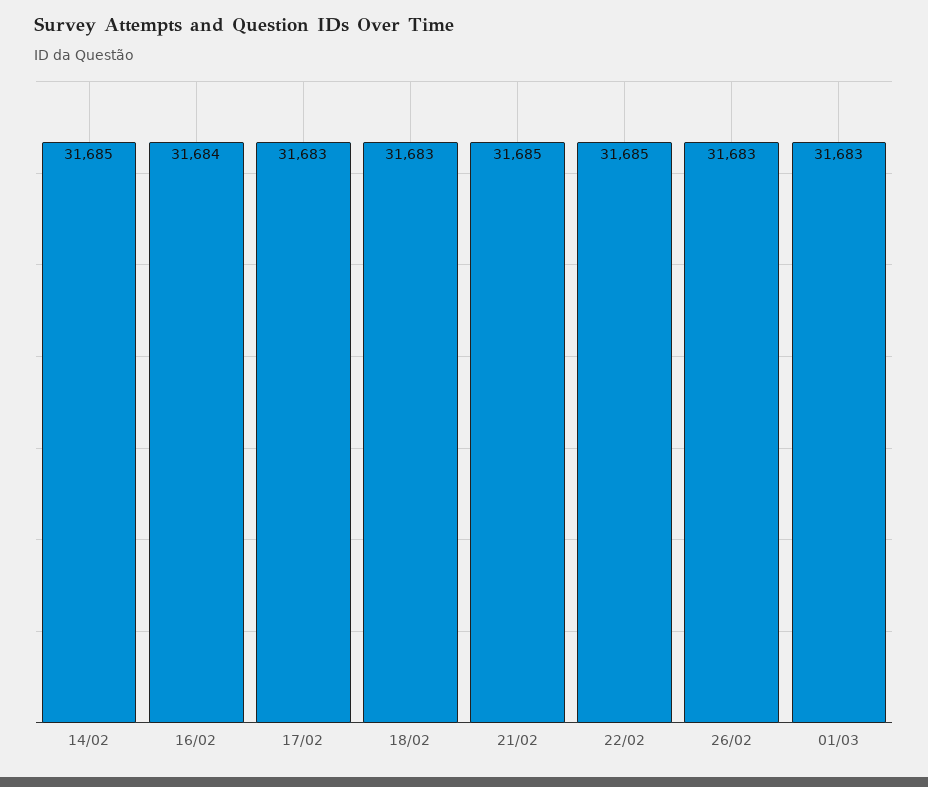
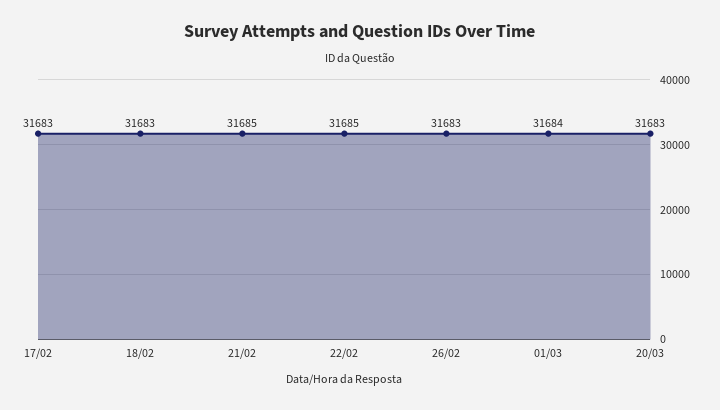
14/02: 31685 -> none
16/02: 31684 -> none
01/03: 31683 -> 31684
20/03: none -> 31683

